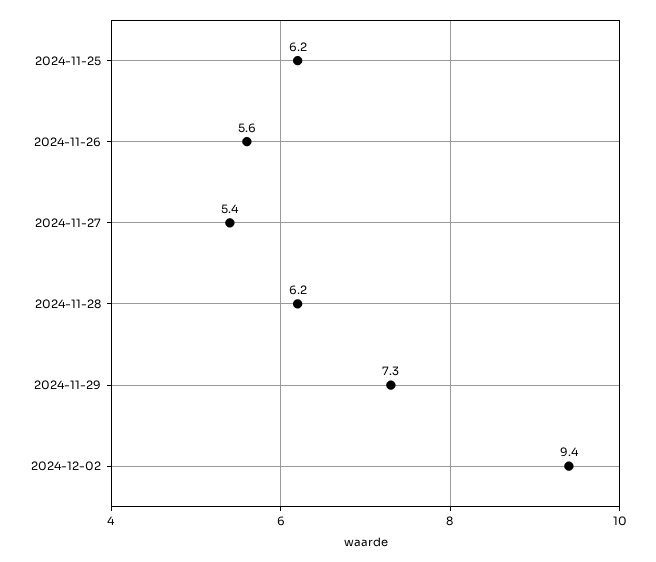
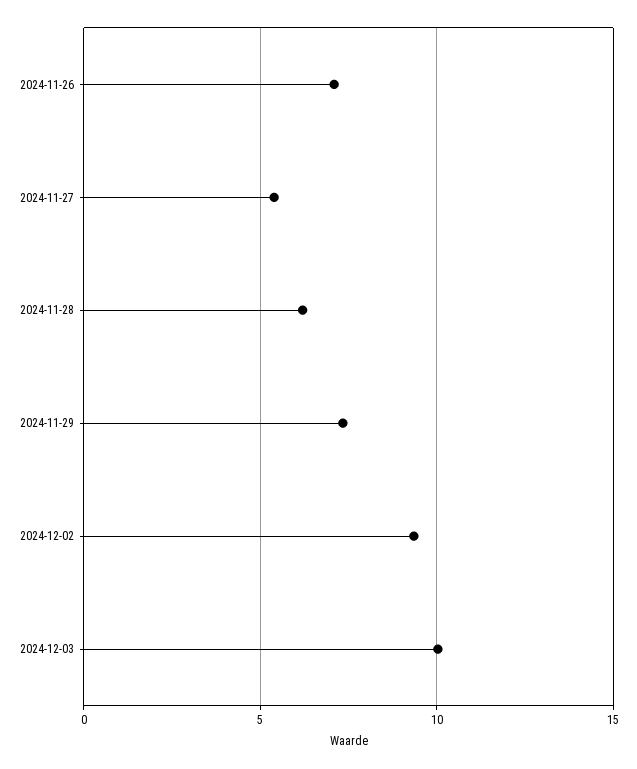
2024-11-25: 6.2 -> none
2024-11-26: 5.6 -> 7
2024-12-03: none -> 10

